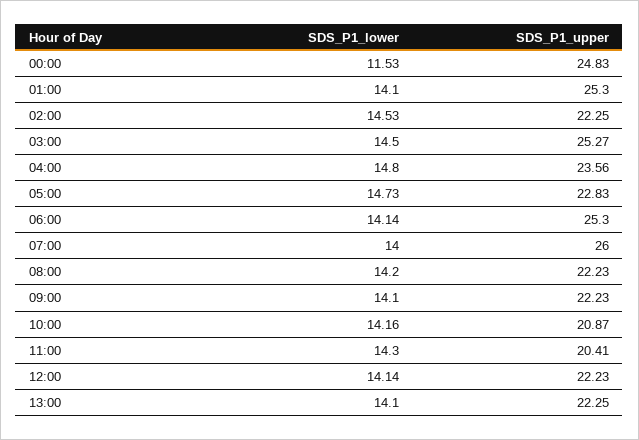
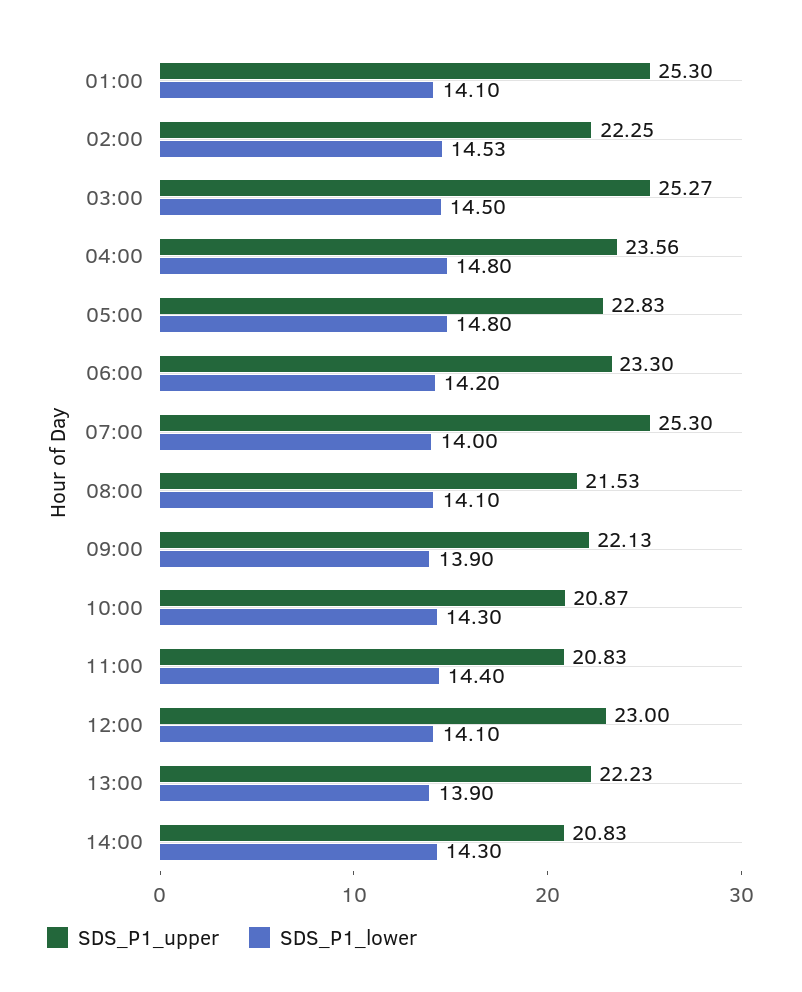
SDS_P1_lower, 00:00: 11.53 -> none
SDS_P1_upper, 00:00: 24.83 -> none
SDS_P1_lower, 05:00: 14.73 -> 14.8
SDS_P1_lower, 06:00: 14.14 -> 14.2
SDS_P1_upper, 06:00: 25.3 -> 23.3
SDS_P1_upper, 07:00: 26 -> 25.3
SDS_P1_lower, 08:00: 14.2 -> 14.1
SDS_P1_upper, 08:00: 22.23 -> 21.53
SDS_P1_lower, 09:00: 14.1 -> 13.9
SDS_P1_upper, 09:00: 22.23 -> 22.13
SDS_P1_lower, 10:00: 14.16 -> 14.3
SDS_P1_lower, 11:00: 14.3 -> 14.4
SDS_P1_upper, 11:00: 20.41 -> 20.83
SDS_P1_lower, 12:00: 14.14 -> 14.1
SDS_P1_upper, 12:00: 22.23 -> 23
SDS_P1_lower, 13:00: 14.1 -> 13.9
SDS_P1_upper, 13:00: 22.25 -> 22.23
SDS_P1_upper, 14:00: none -> 20.83
SDS_P1_lower, 14:00: none -> 14.3

